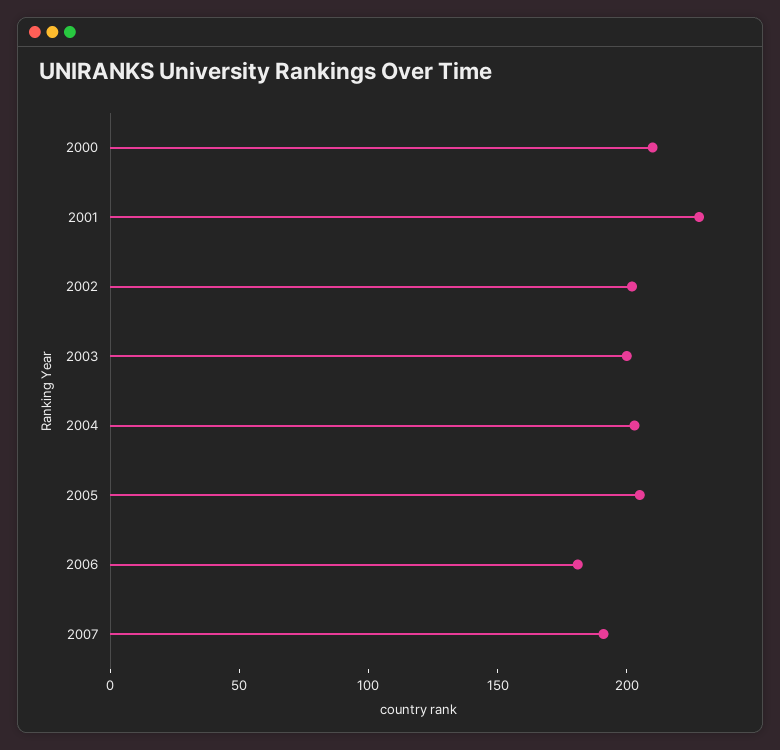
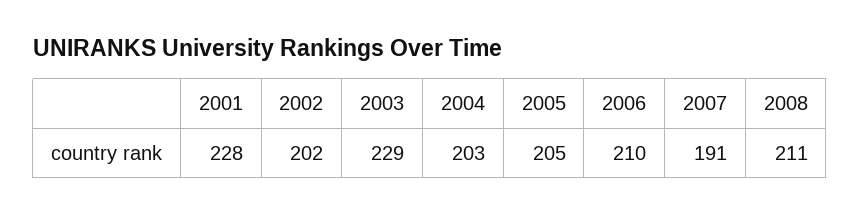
2000: 210 -> none
2003: 200 -> 229
2006: 180 -> 210
2008: none -> 211

